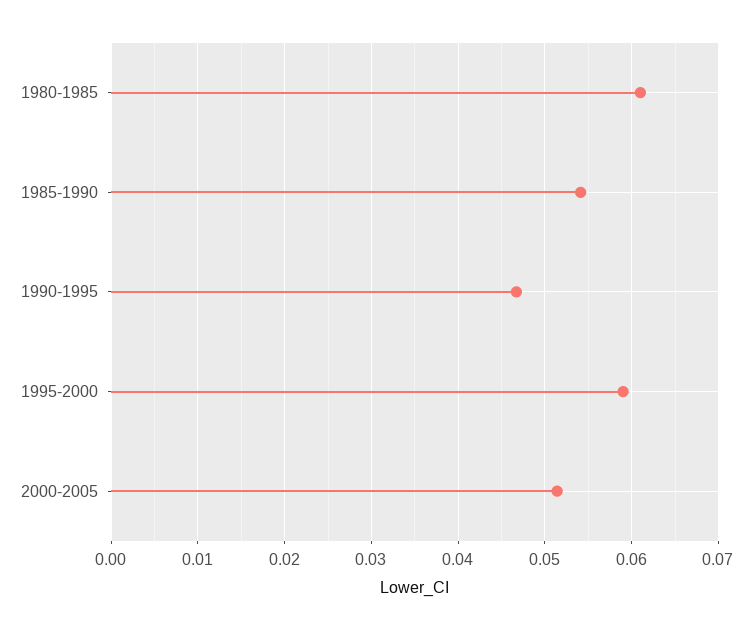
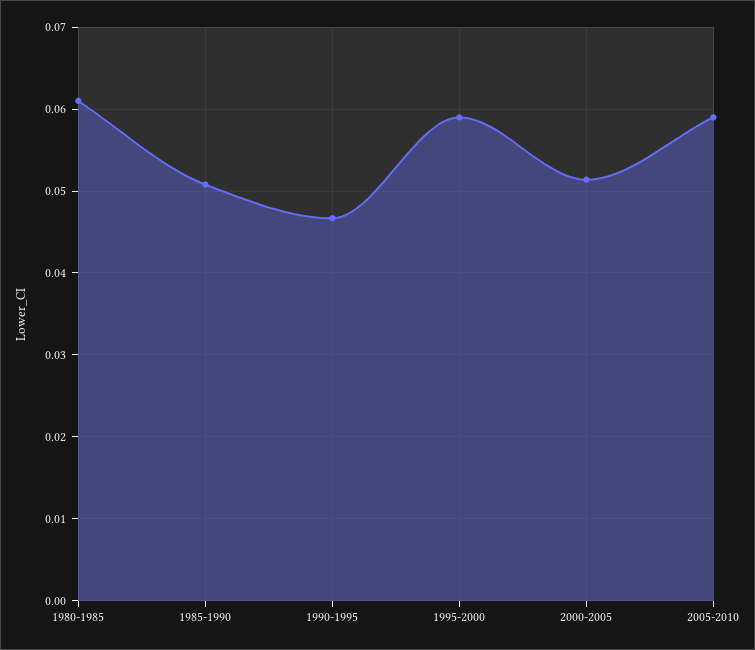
1985-1990: 0.054 -> 0.051
2005-2010: none -> 0.059

